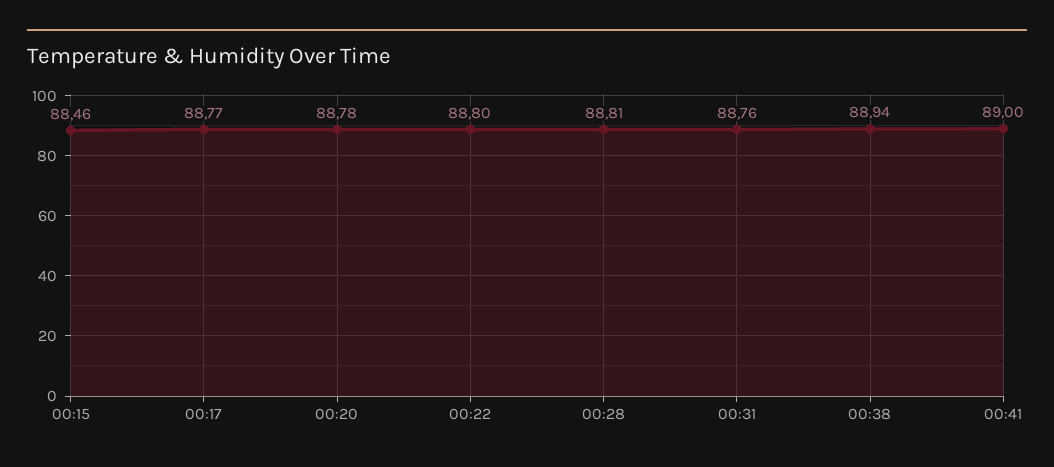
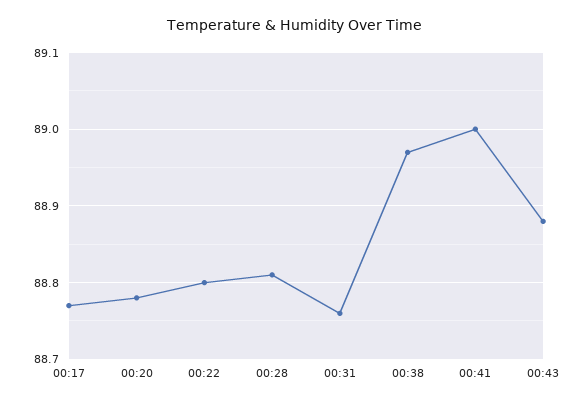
00:15: 88.46 -> none
00:38: 88.94 -> 88.97
00:43: none -> 88.88

